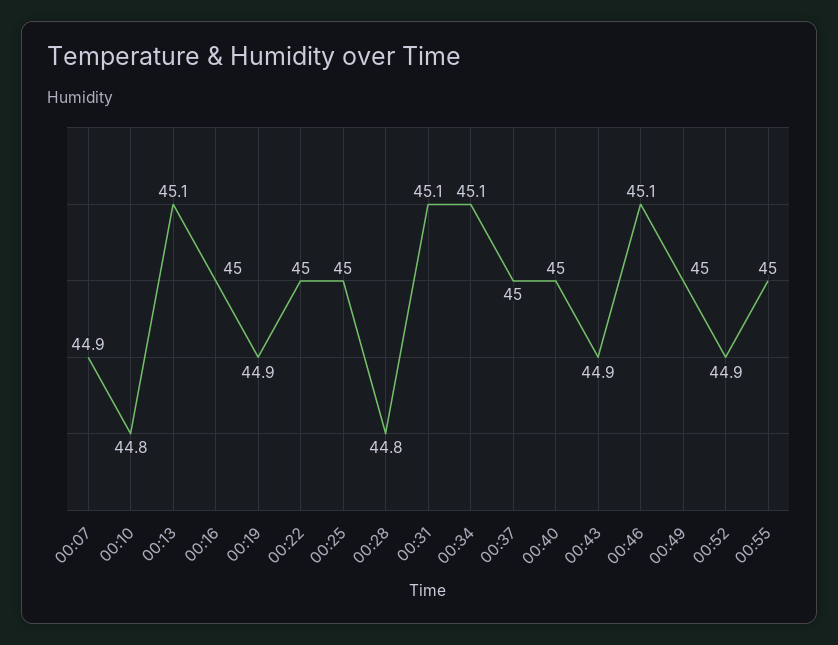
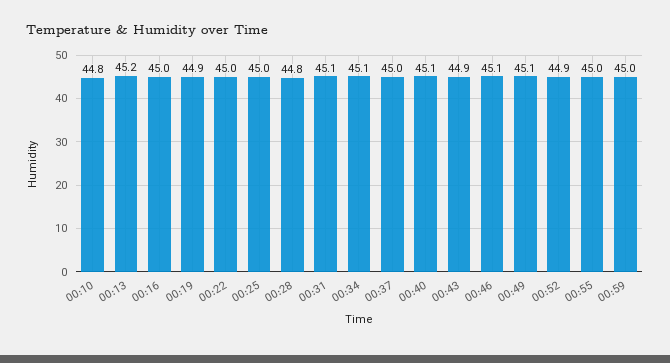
00:07: 44.9 -> none
00:13: 45.1 -> 45.2
00:40: 45 -> 45.1
00:49: 45 -> 45.1
00:59: none -> 45

